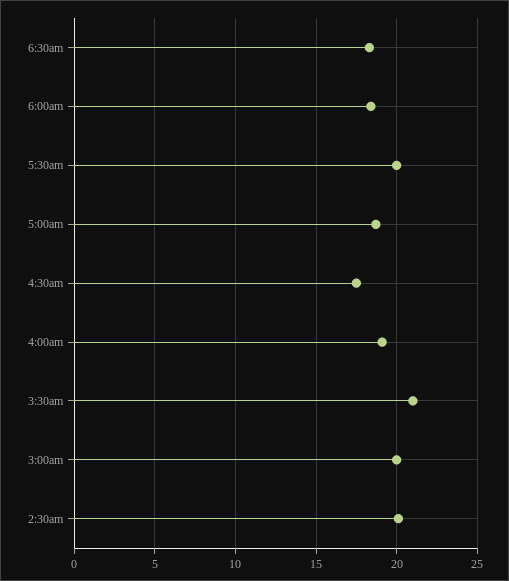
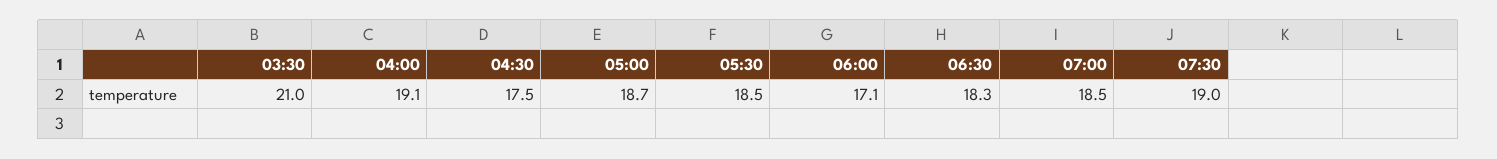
6:00am: 18.5 -> 17.1
5:30am: 20 -> 18.5
3:00am: 20 -> none
2:30am: 20 -> none
07:00: none -> 18.5
07:30: none -> 19

